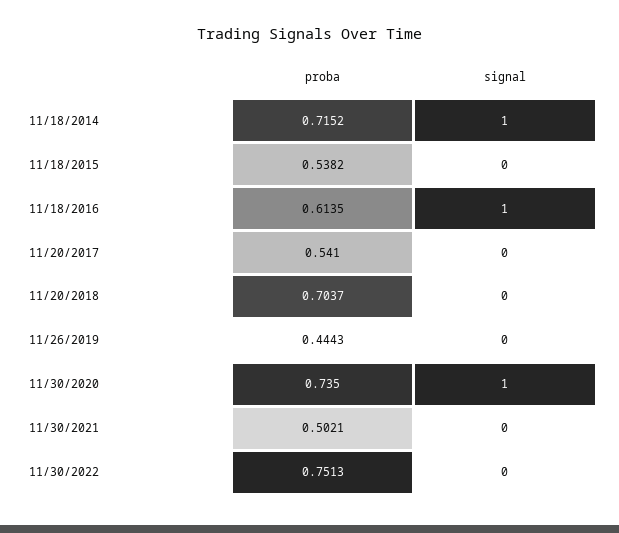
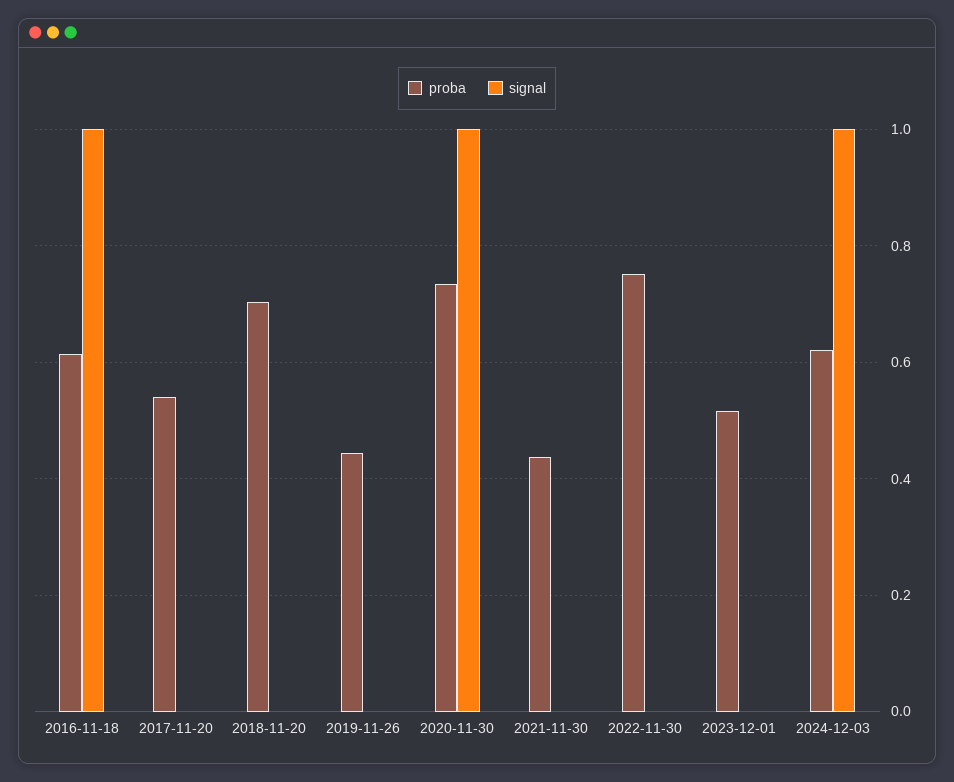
proba, 11/18/2014: 0.7152 -> none
signal, 11/18/2014: 1 -> none
proba, 11/18/2015: 0.5382 -> none
signal, 11/18/2015: 0 -> none
proba, 11/30/2021: 0.5021 -> 0.44
proba, 2023-12-01: none -> 0.52
signal, 2023-12-01: none -> 0
proba, 2024-12-03: none -> 0.62
signal, 2024-12-03: none -> 1

